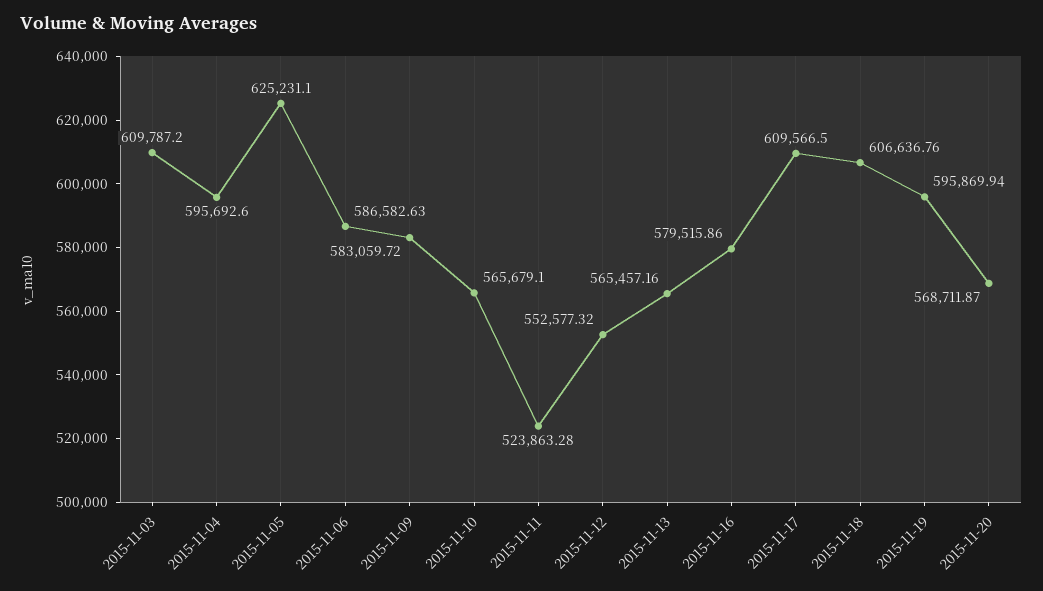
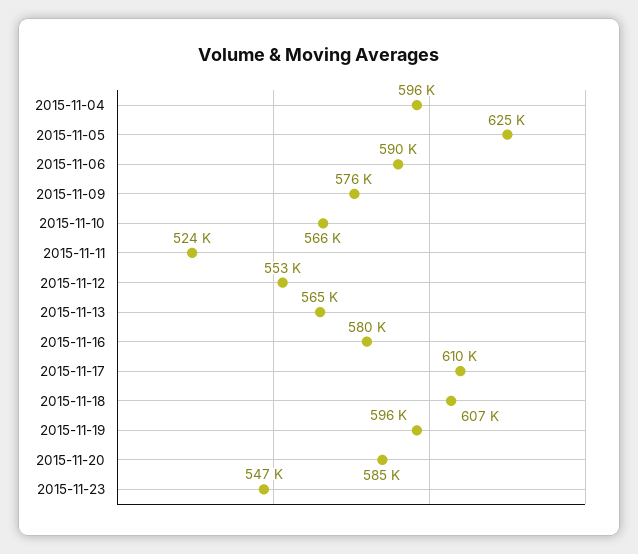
2015-11-03: 609787.2 -> none
2015-11-06: 586582.63 -> 590000
2015-11-09: 583059.72 -> 576000
2015-11-20: 568711.87 -> 585000
2015-11-23: none -> 547000

